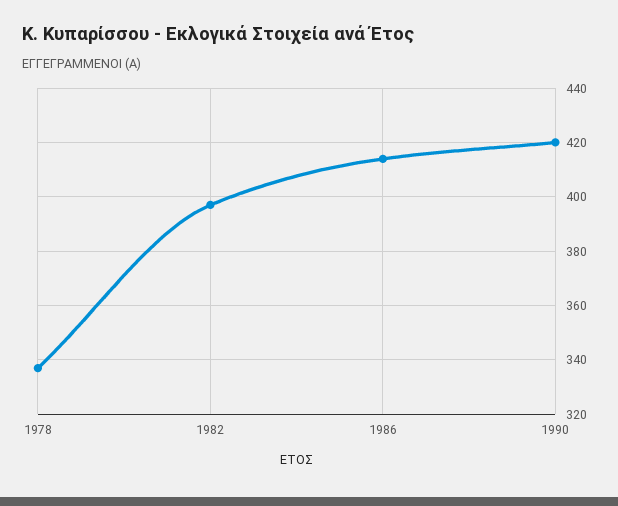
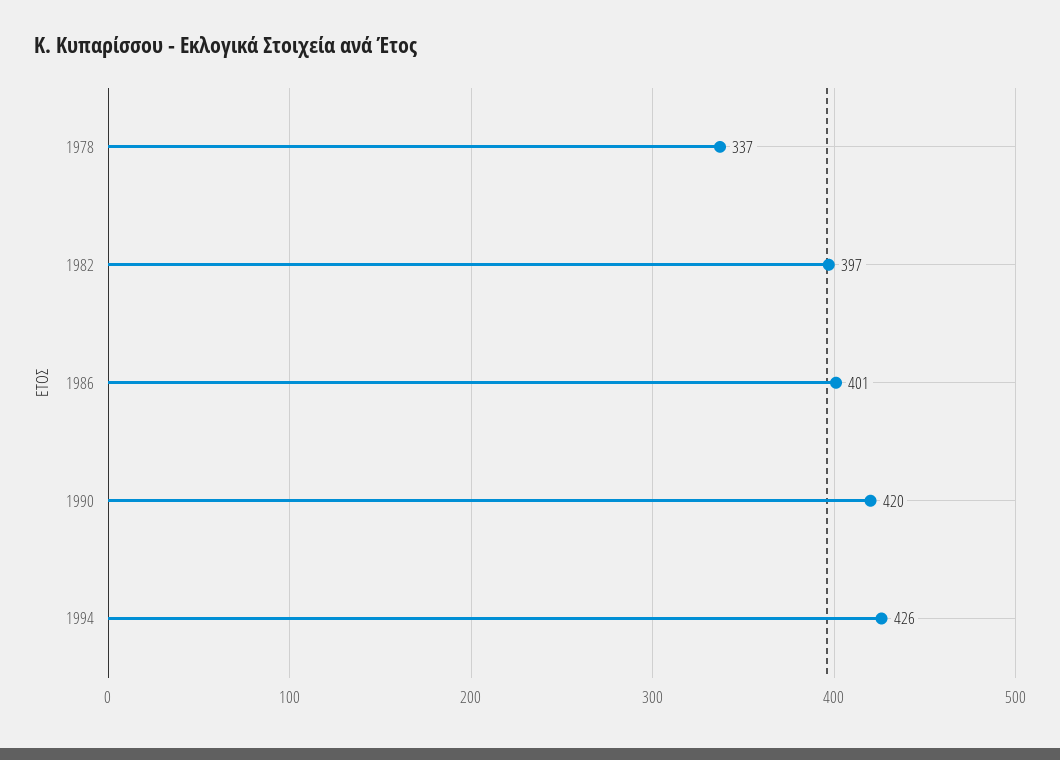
1986: 415 -> 401
1994: none -> 426

